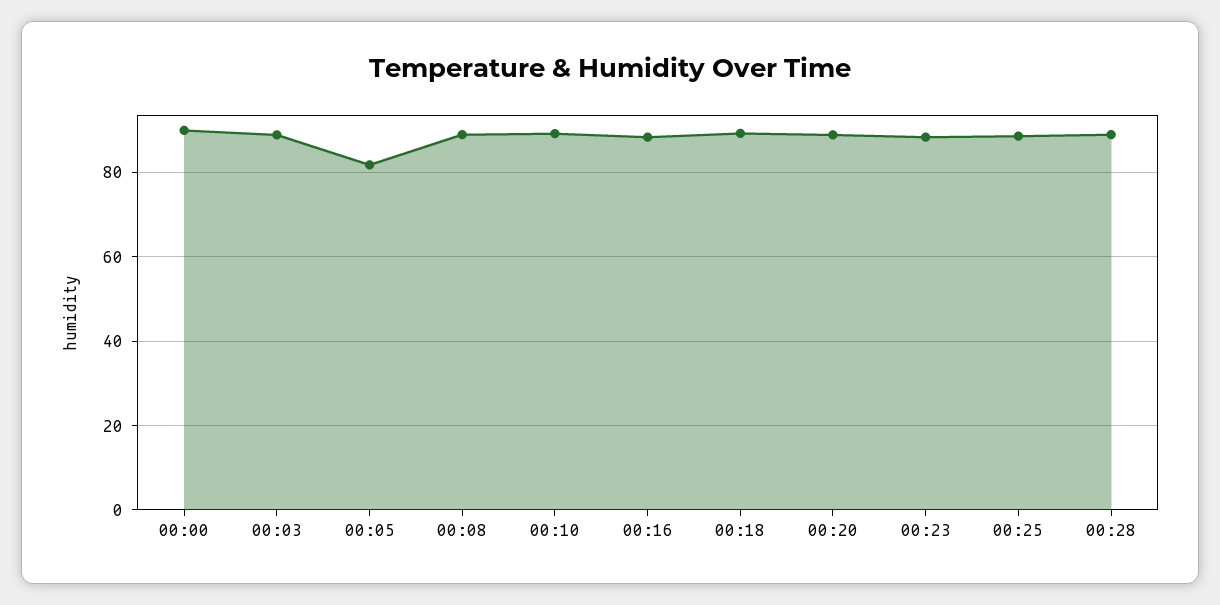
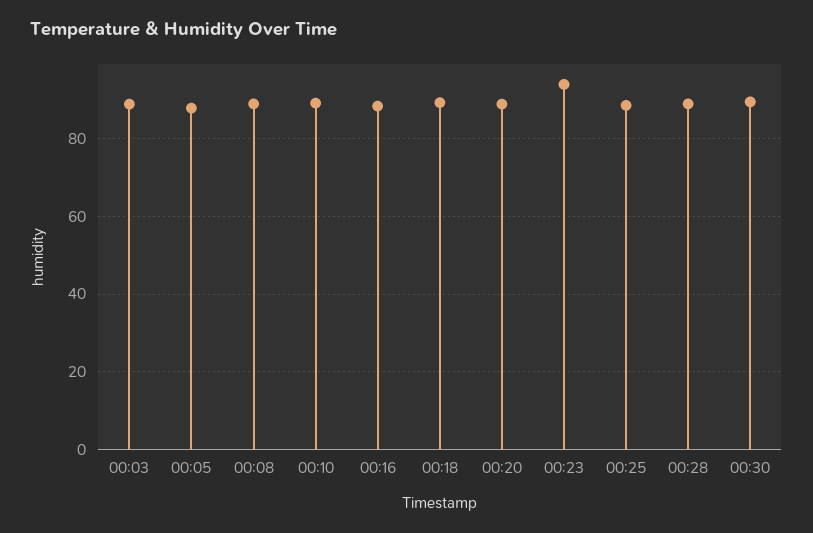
00:00: 90 -> none
00:05: 82 -> 88
00:23: 88 -> 94
00:30: none -> 90

